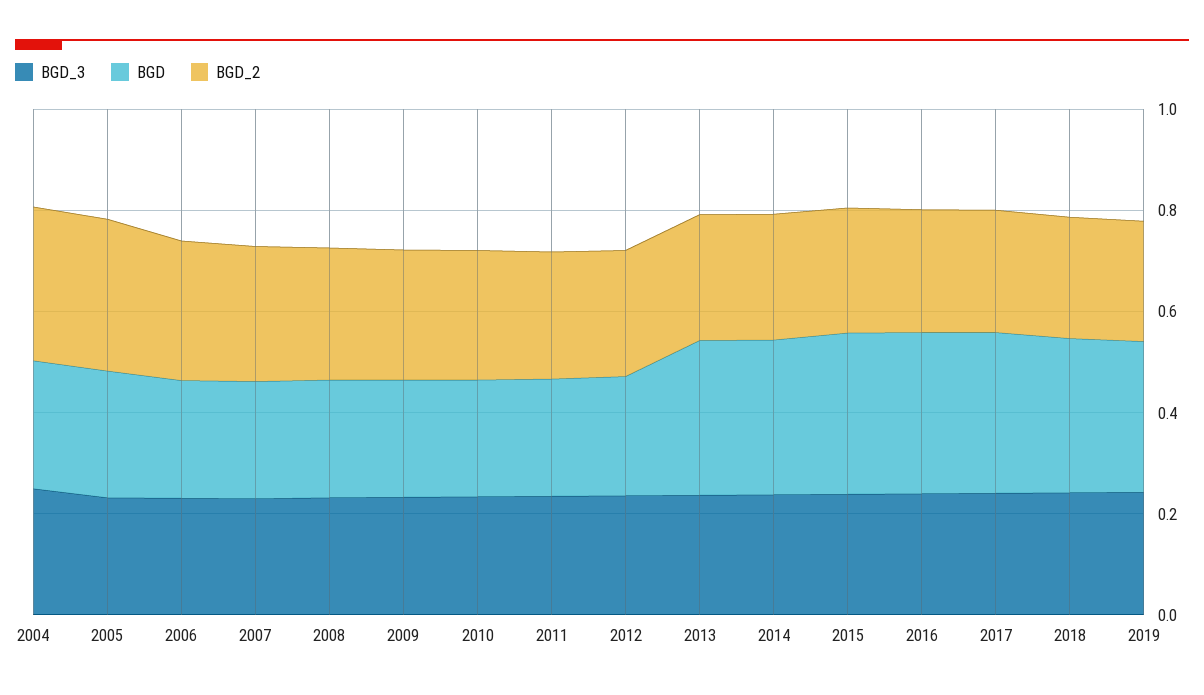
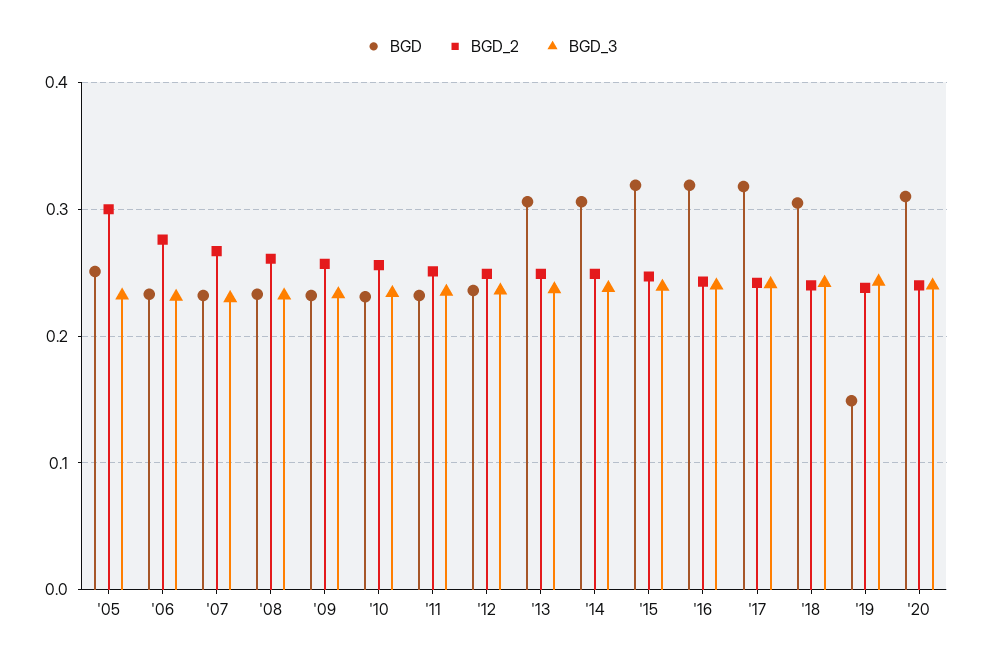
BGD_3, 2004: 0.25 -> none
BGD, 2004: 0.25 -> none
BGD_2, 2004: 0.3 -> none
BGD, 2019: 0.3 -> 0.15
BGD, '20: none -> 0.31
BGD_2, '20: none -> 0.24
BGD_3, '20: none -> 0.24

